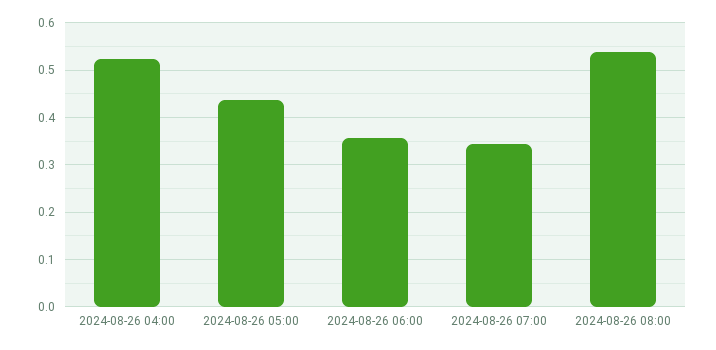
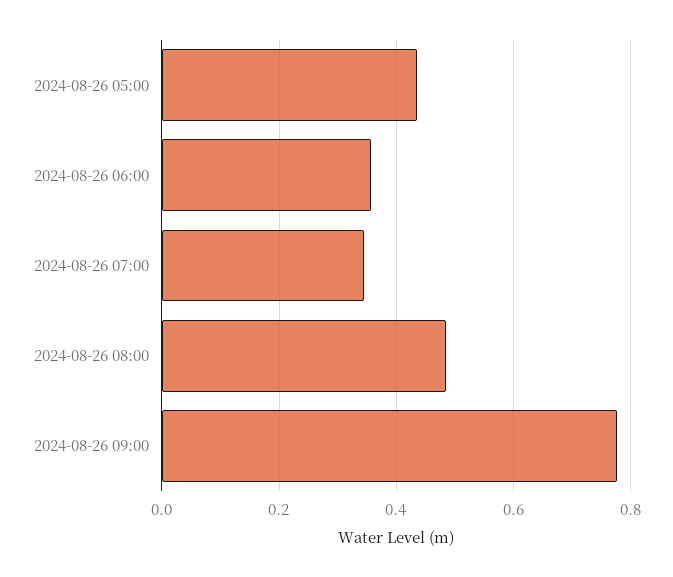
2024-08-26 04:00: 0.52 -> none
2024-08-26 08:00: 0.54 -> 0.48
2024-08-26 09:00: none -> 0.78

